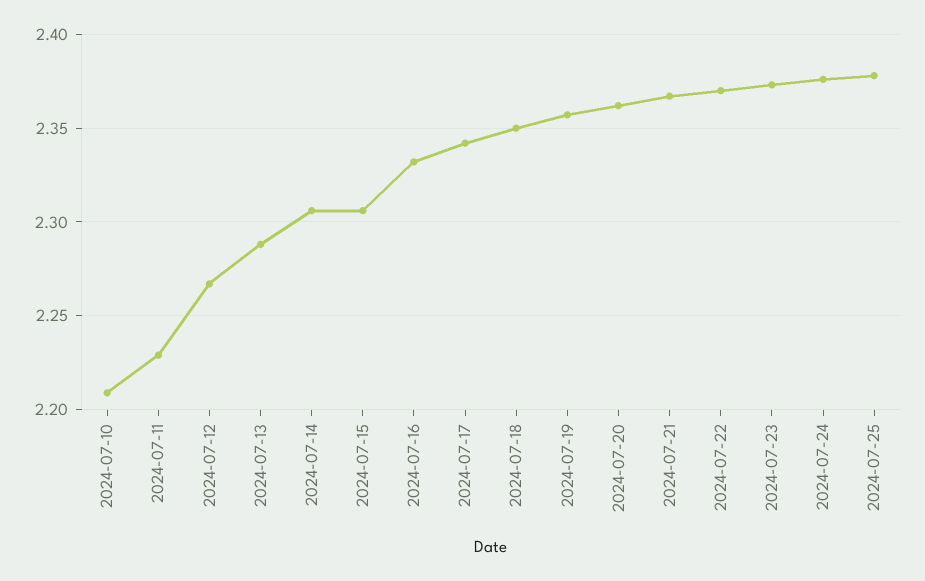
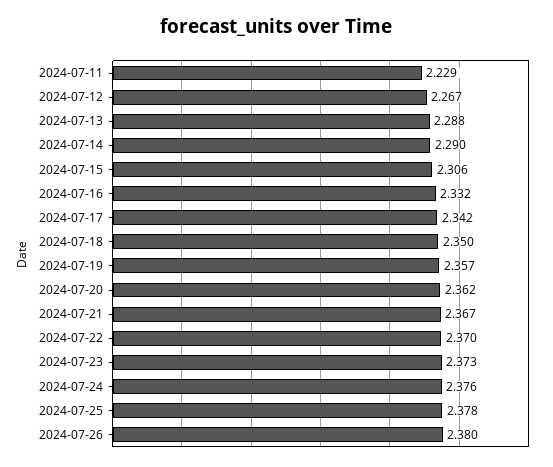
2024-07-10: 2.21 -> none
2024-07-14: 2.305 -> 2.29
2024-07-26: none -> 2.38

